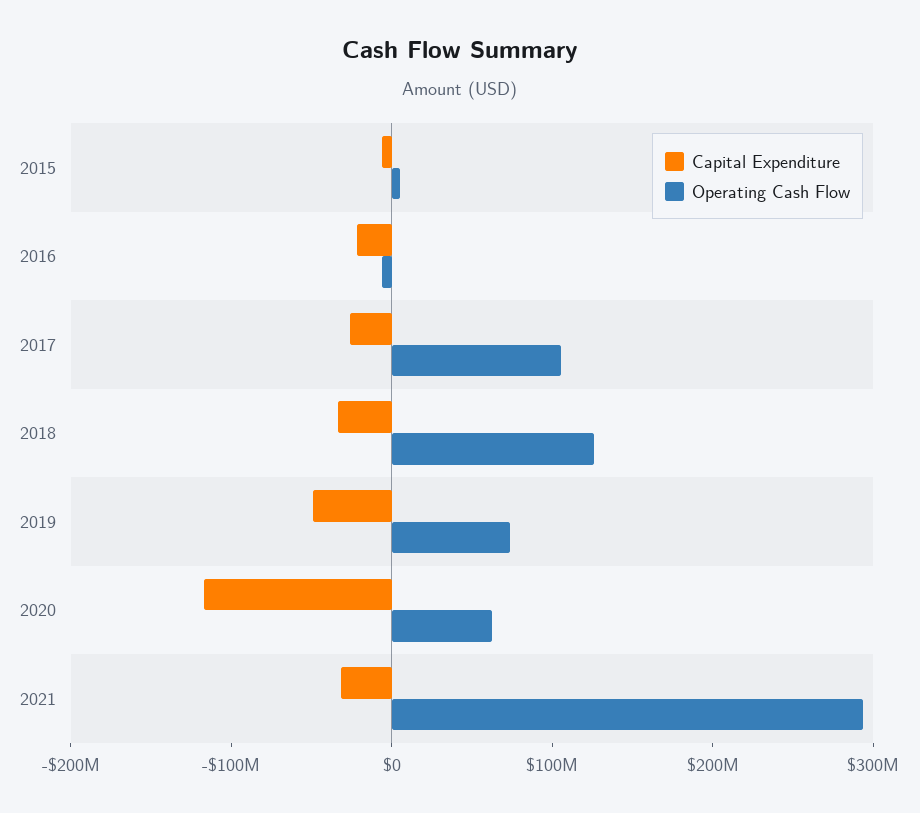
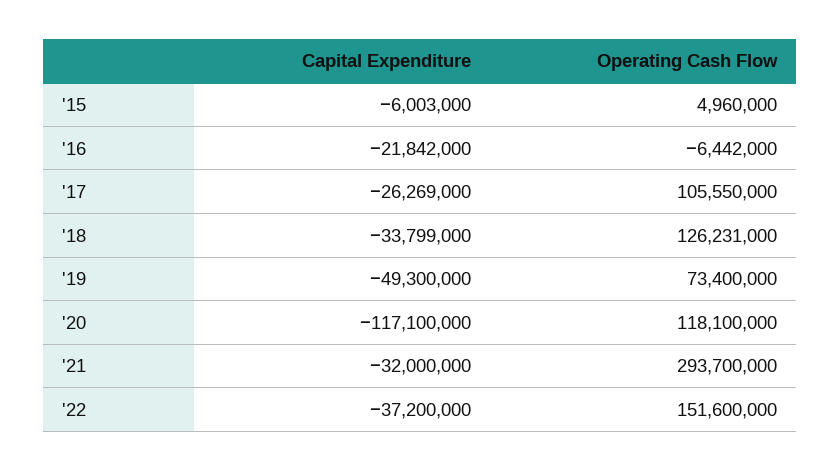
Operating Cash Flow, 2020: 60000000 -> 118100000
Capital Expenditure, '22: none -> -37200000
Operating Cash Flow, '22: none -> 151600000

